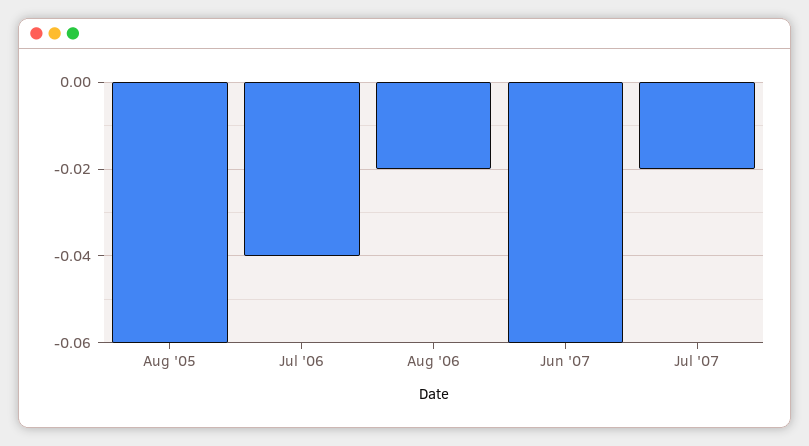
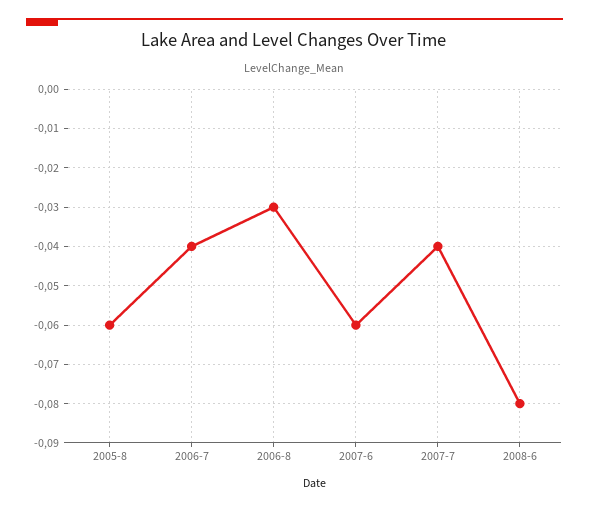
Aug '06: -0.02 -> -0.03
Jul '07: -0.02 -> -0.04
2008-6: none -> -0.08

